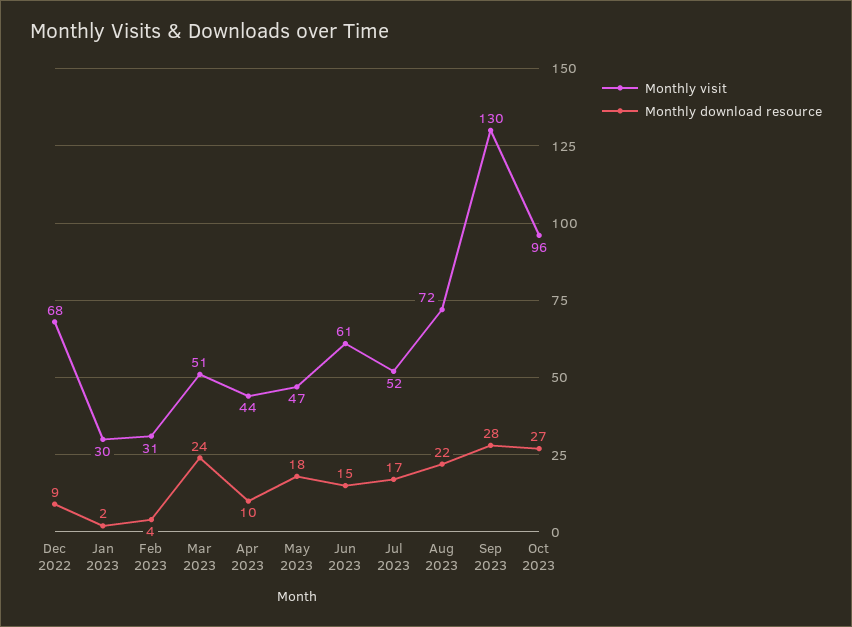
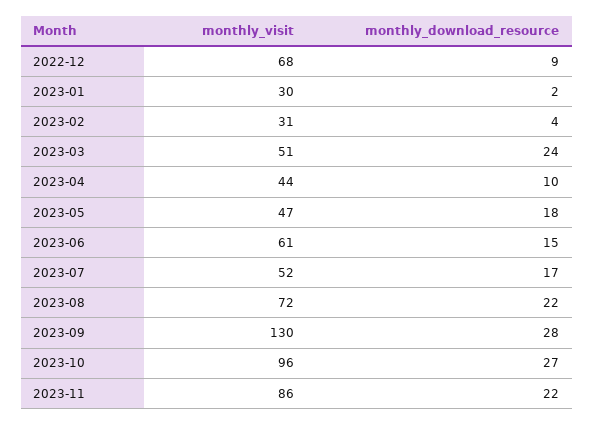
Monthly visit, 2023-11: none -> 86
Monthly download resource, 2023-11: none -> 22

